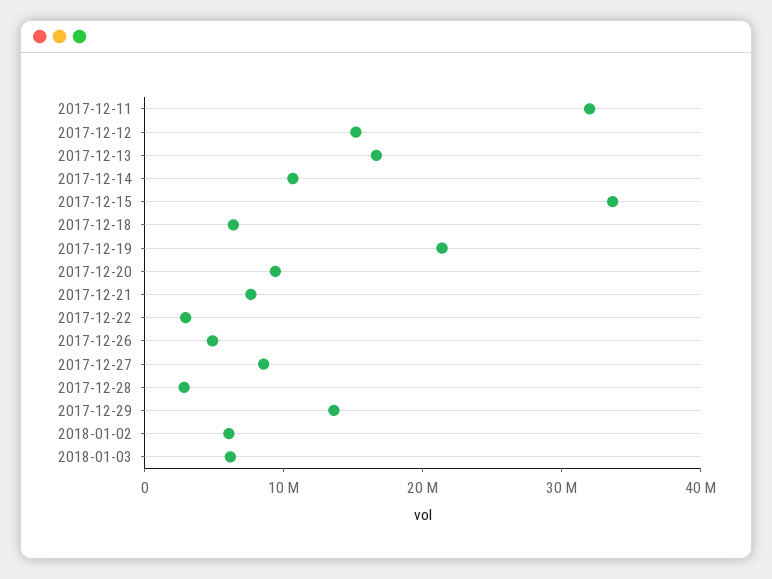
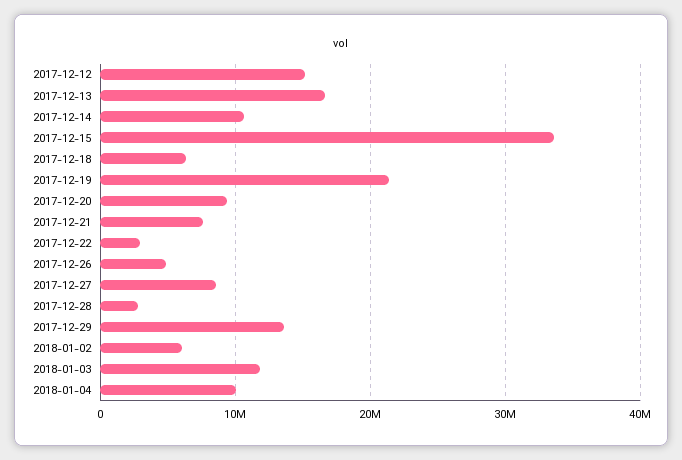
2017-12-11: 32000000 -> none
2018-01-03: 6000000 -> 12000000
2018-01-04: none -> 10000000

